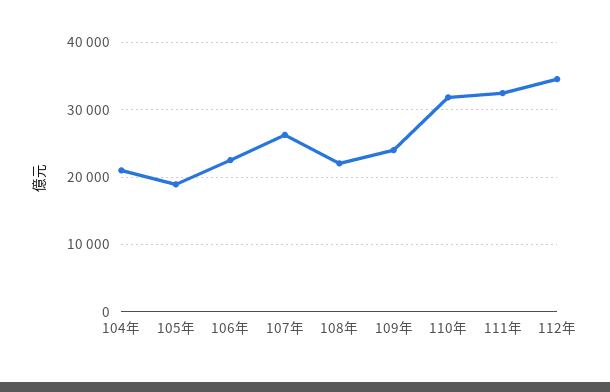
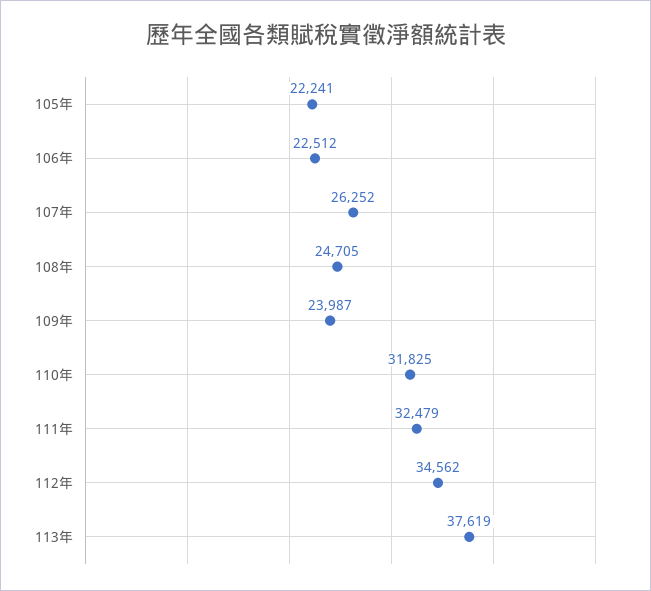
104年: 21000 -> none
105年: 19000 -> 22241
108年: 22000 -> 24705
113年: none -> 37619

